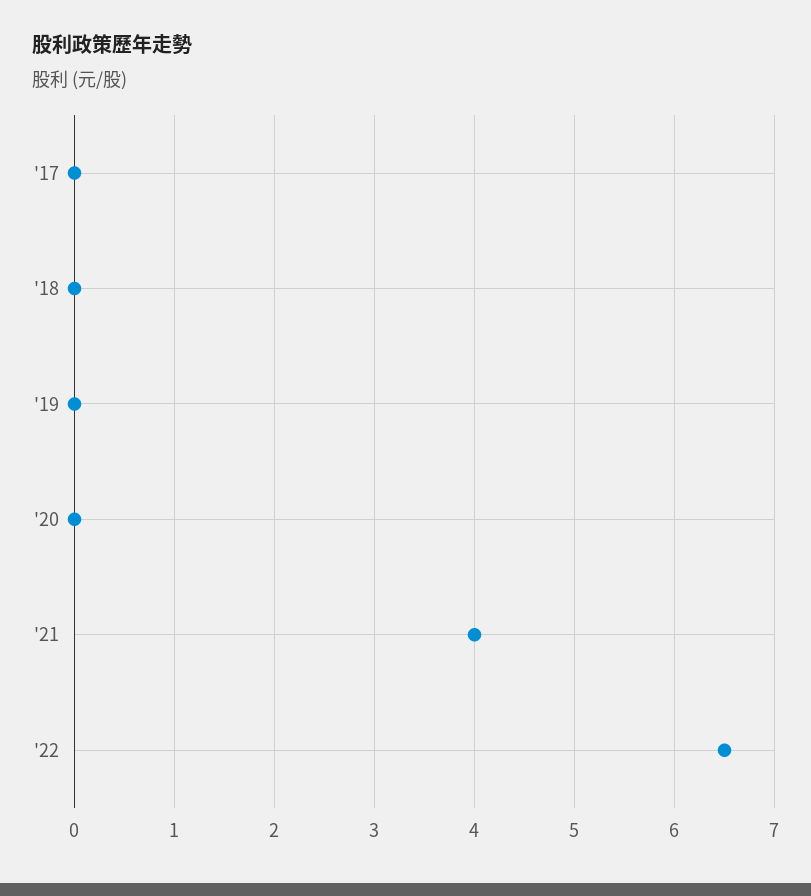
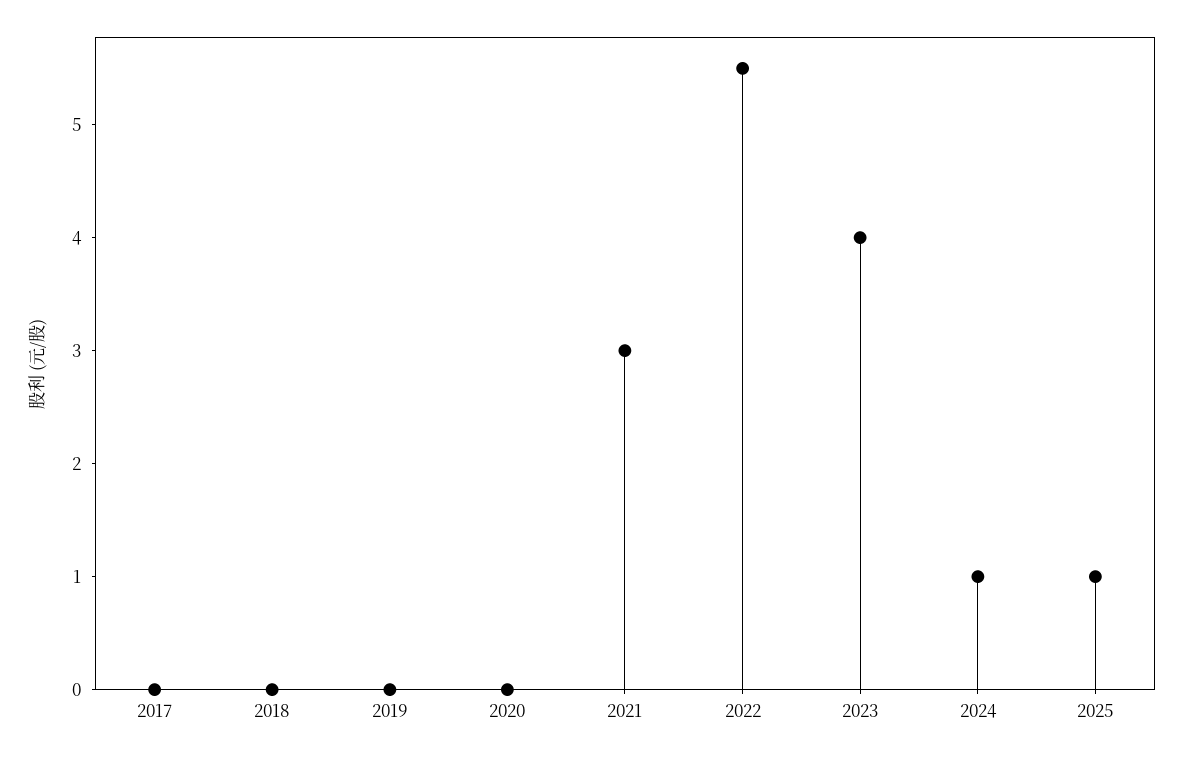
'21: 4 -> 3
'22: 6.5 -> 5.5
2023: none -> 4
2024: none -> 1
2025: none -> 1

